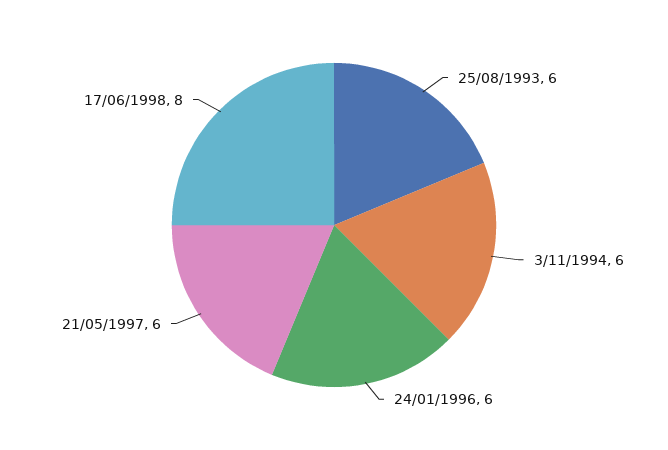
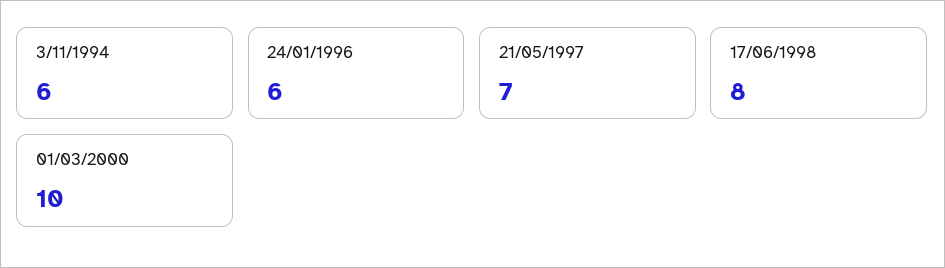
25/08/1993: 6 -> none
21/05/1997: 6 -> 7
01/03/2000: none -> 10

